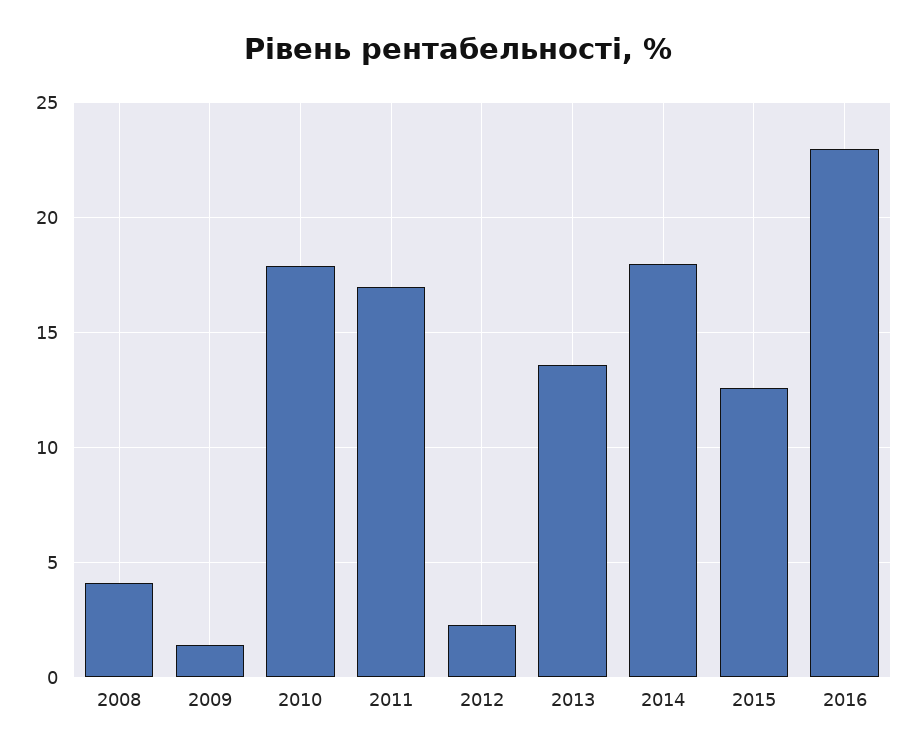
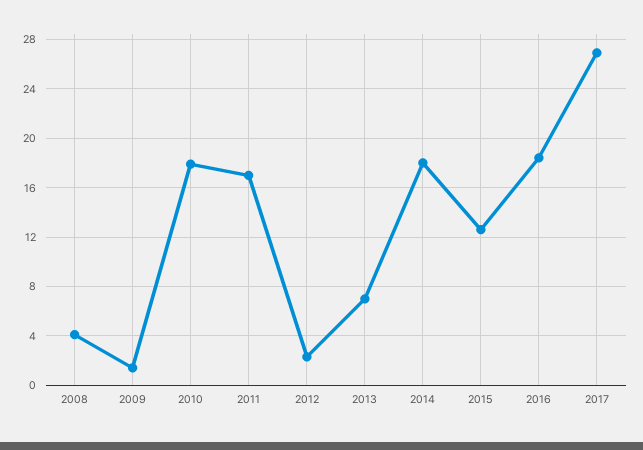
2013: 13.5 -> 7
2016: 23 -> 18.5
2017: none -> 27

